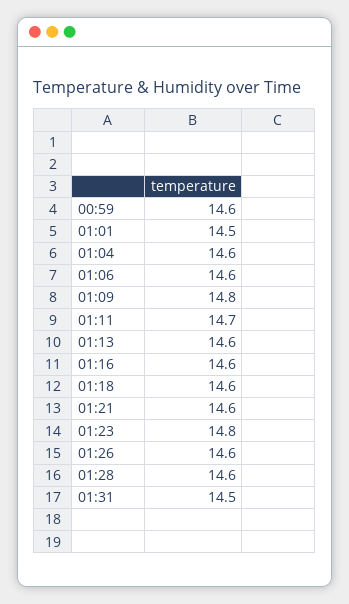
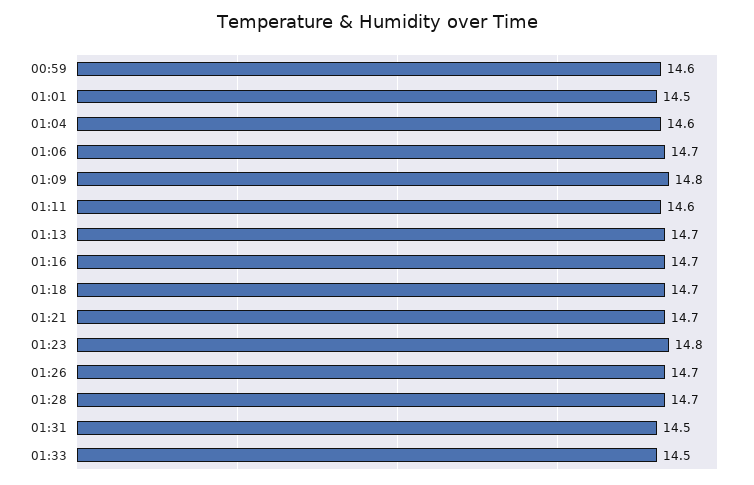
01:06: 14.6 -> 14.7
01:11: 14.7 -> 14.6
01:13: 14.6 -> 14.7
01:16: 14.6 -> 14.7
01:18: 14.6 -> 14.7
01:21: 14.6 -> 14.7
01:26: 14.6 -> 14.7
01:28: 14.6 -> 14.7
01:33: none -> 14.5

